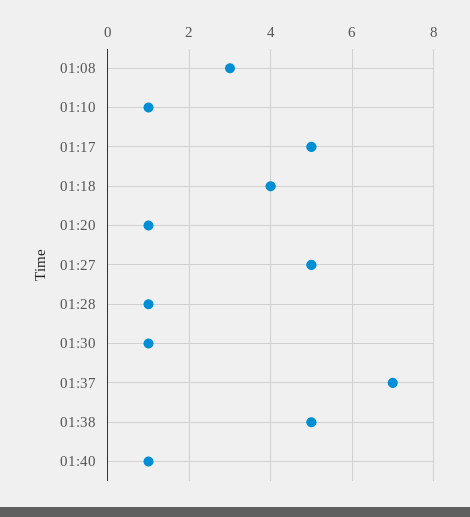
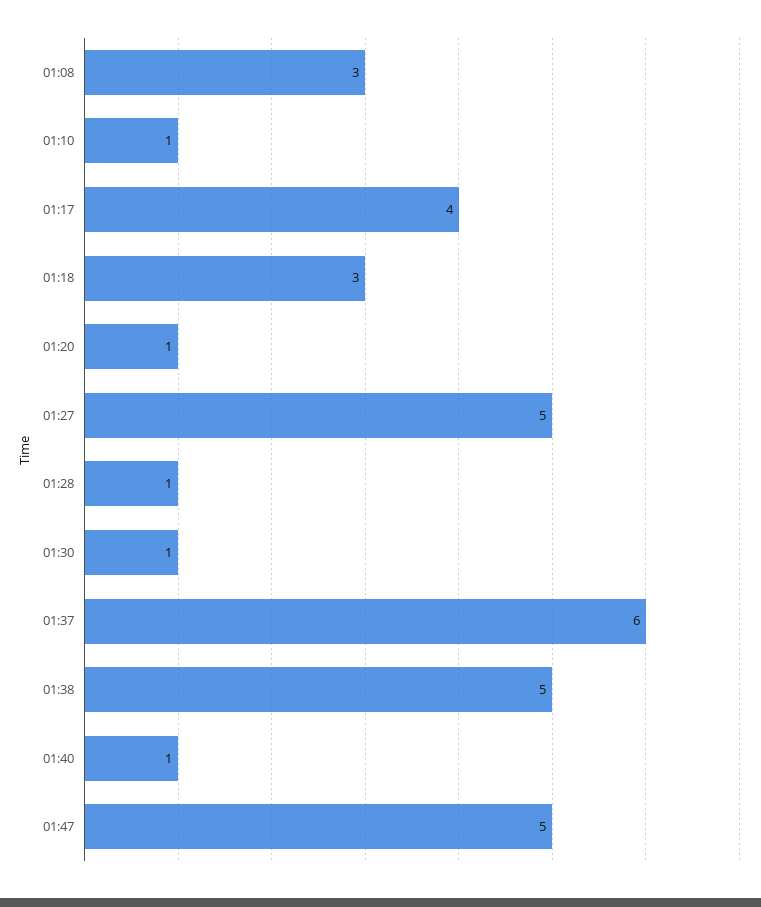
01:17: 5 -> 4
01:18: 4 -> 3
01:37: 7 -> 6
01:47: none -> 5

